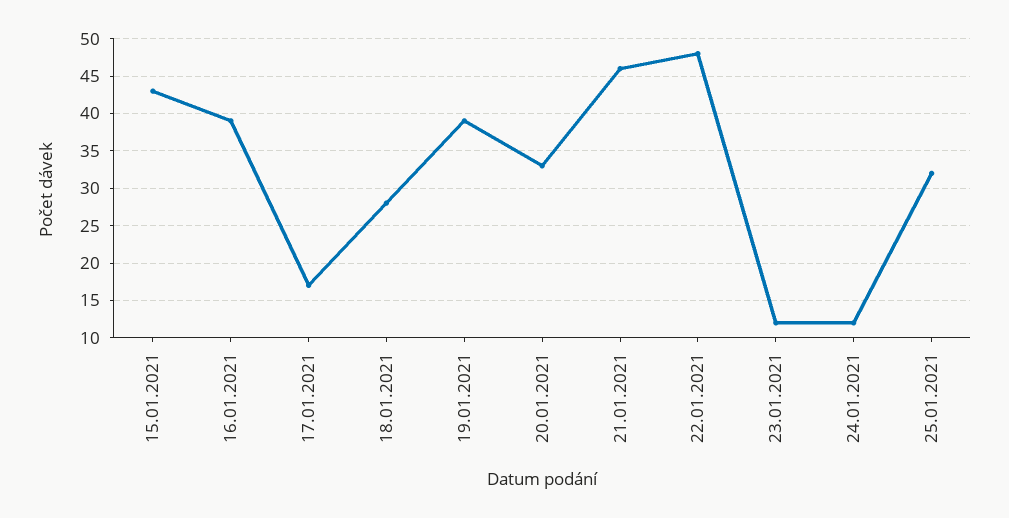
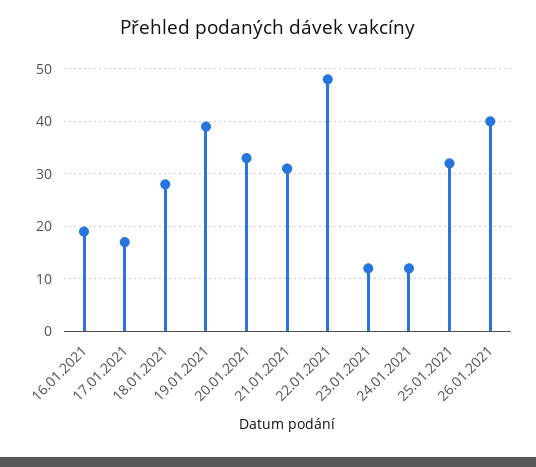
15.01.2021: 43 -> none
16.01.2021: 39 -> 20
21.01.2021: 46 -> 30
26.01.2021: none -> 40

